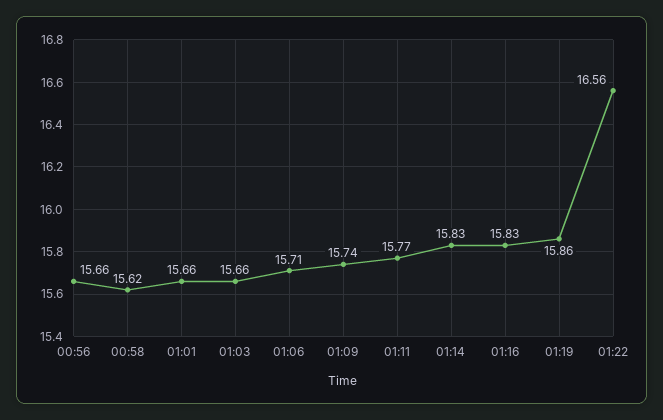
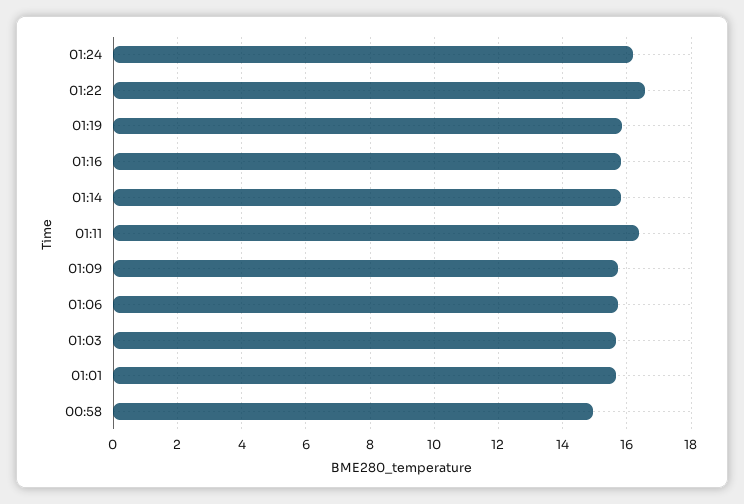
00:56: 15.66 -> none
00:58: 15.62 -> 15
01:11: 15.77 -> 16.4
01:24: none -> 16.2

